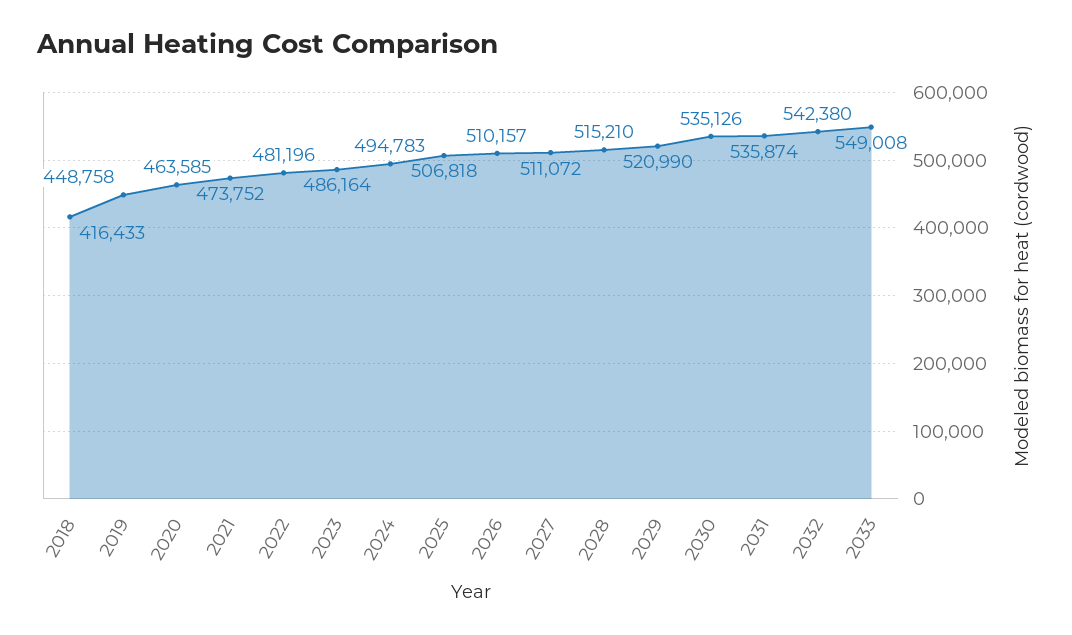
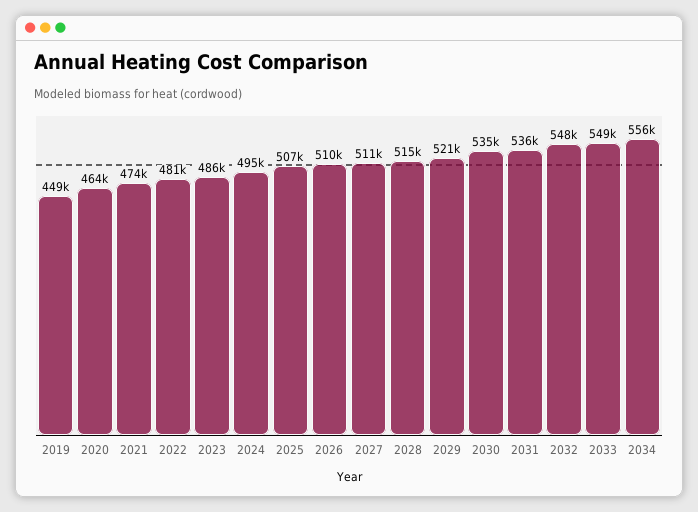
2018: 416433 -> none
2032: 542380 -> 548000
2034: none -> 556000

